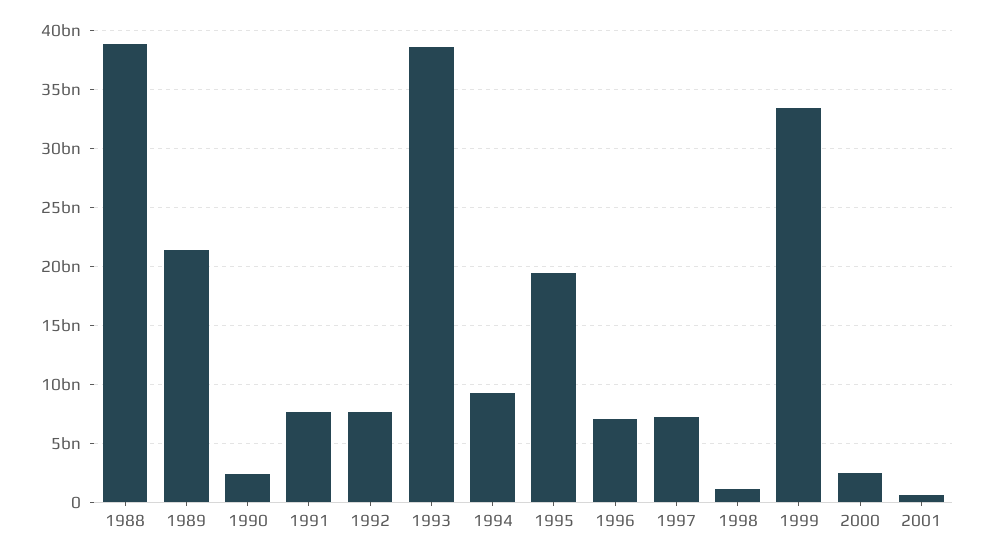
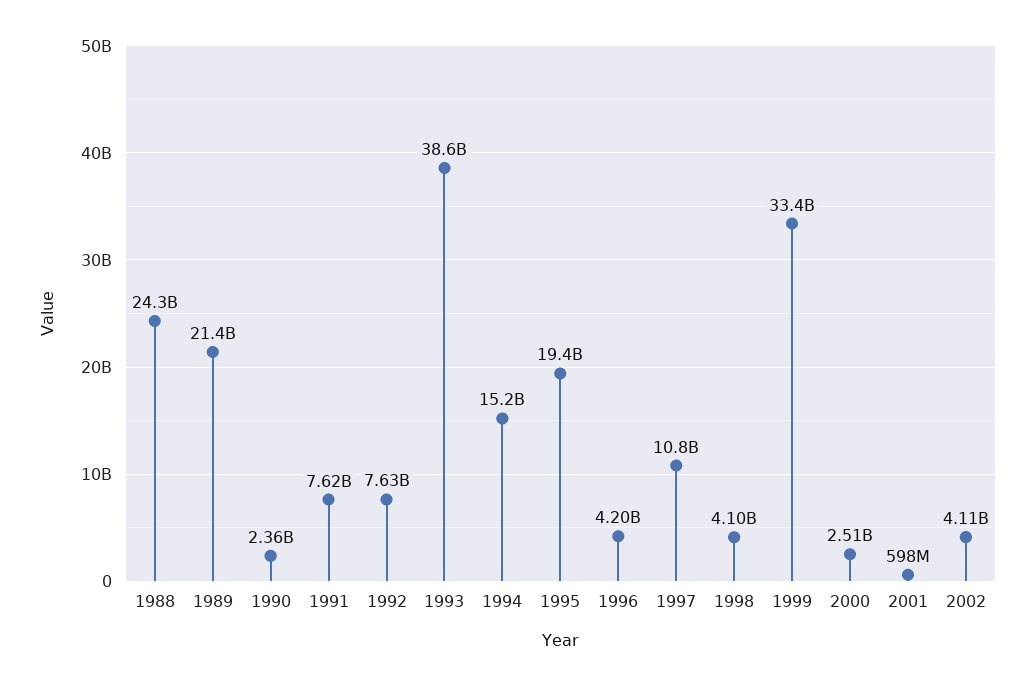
1988: 39000000000 -> 24300000000
1994: 9000000000 -> 15200000000
1996: 7000000000 -> 4200000000
1997: 7000000000 -> 10800000000
1998: 1000000000 -> 4100000000
2002: none -> 4110000000

